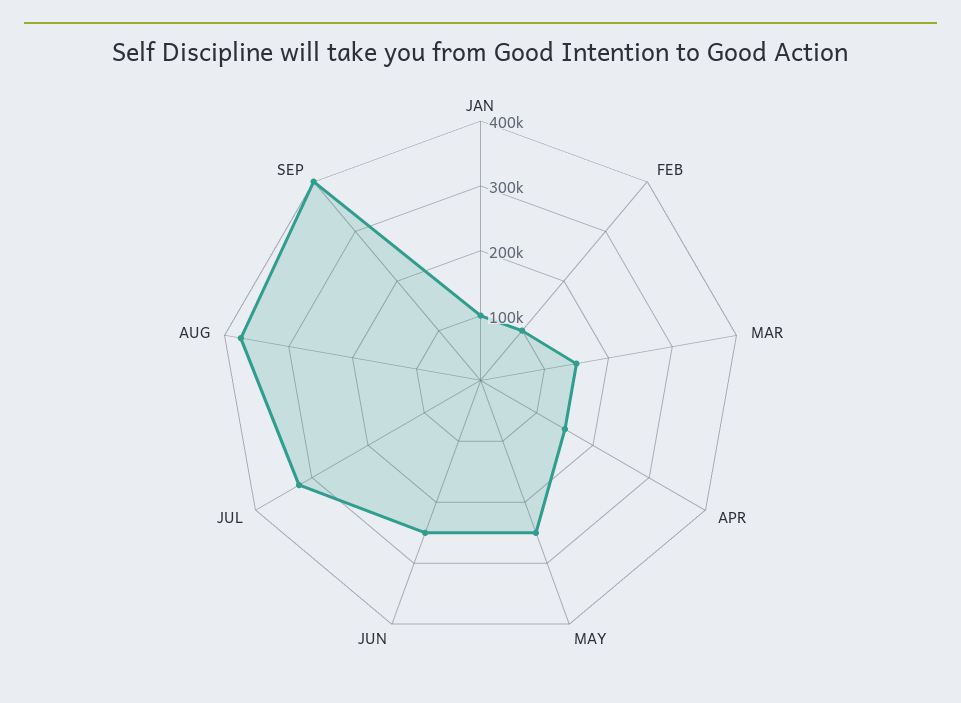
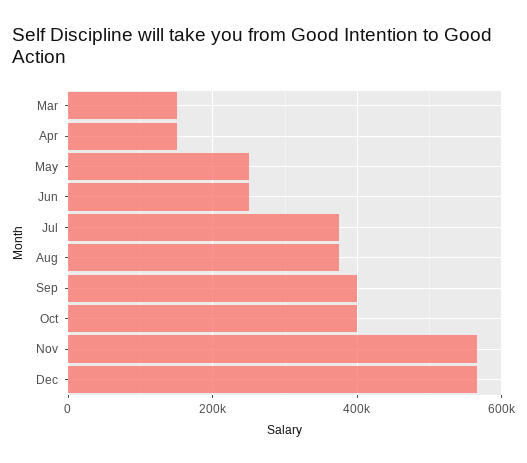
JAN: 100000 -> none
FEB: 100000 -> none
JUL: 320000 -> 380000
Oct: none -> 400000
Nov: none -> 560000
Dec: none -> 560000

